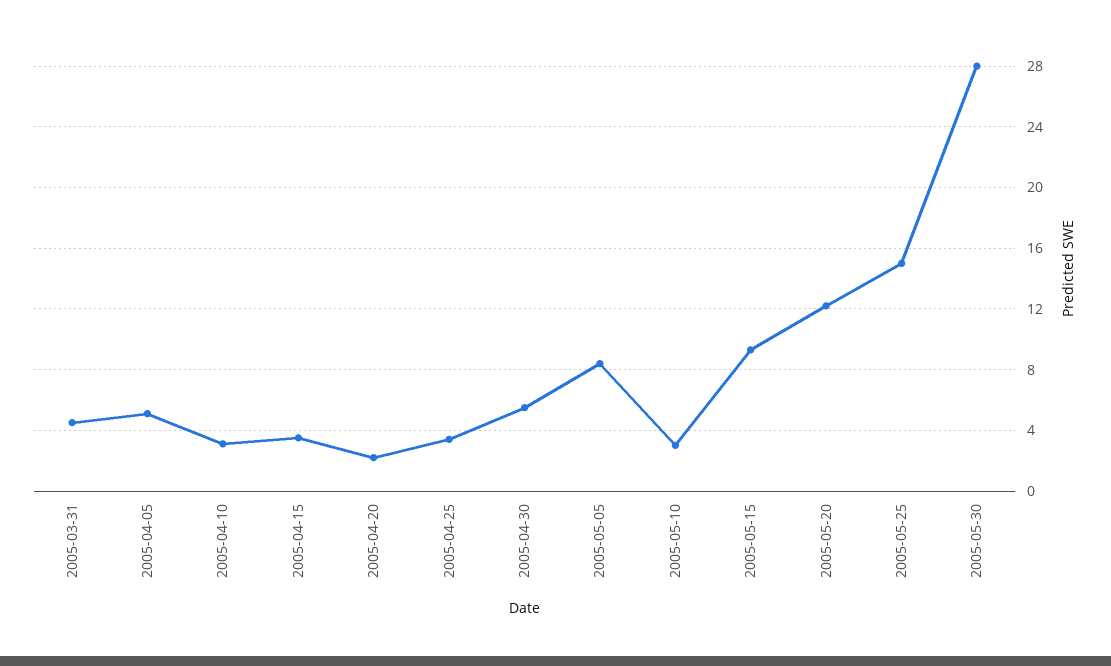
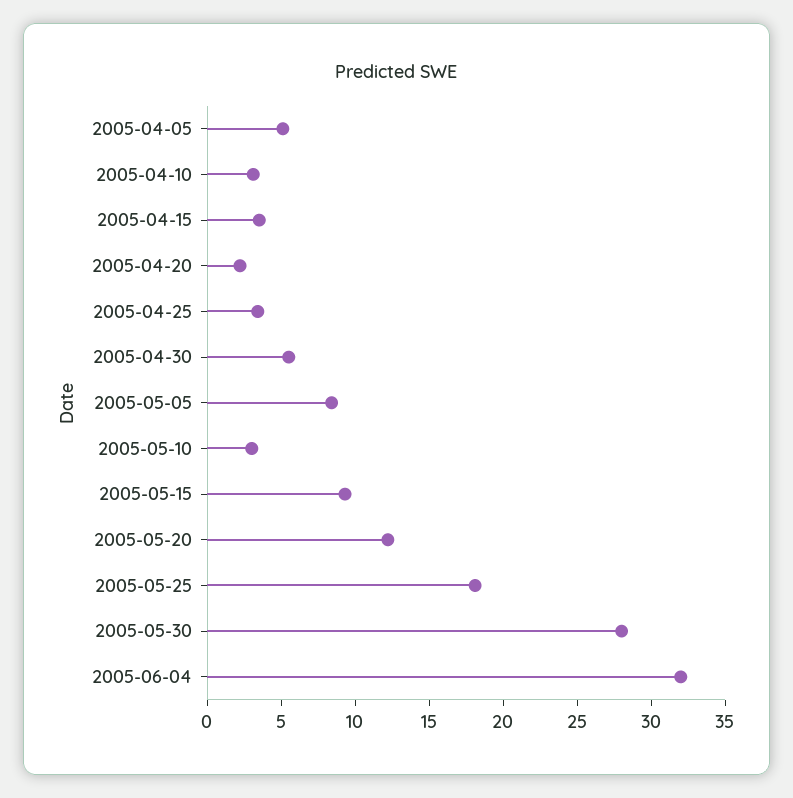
2005-03-31: 4.5 -> none
2005-05-25: 15 -> 18
2005-06-04: none -> 32

